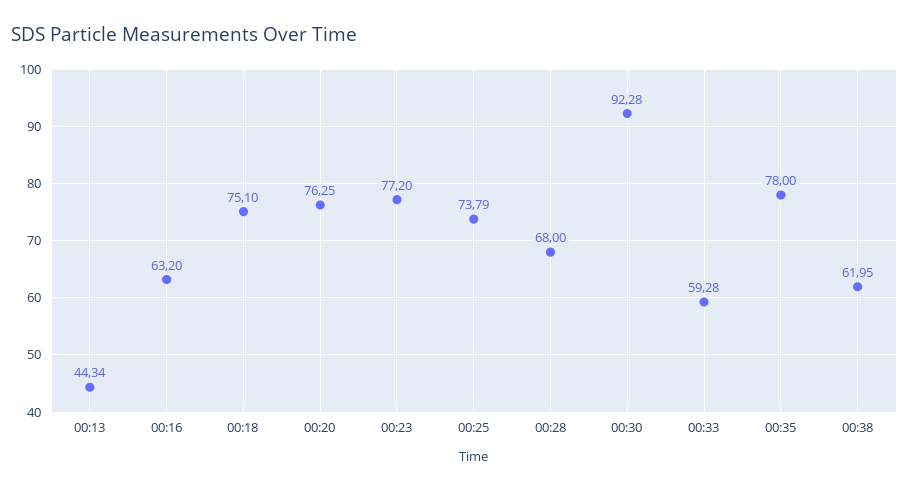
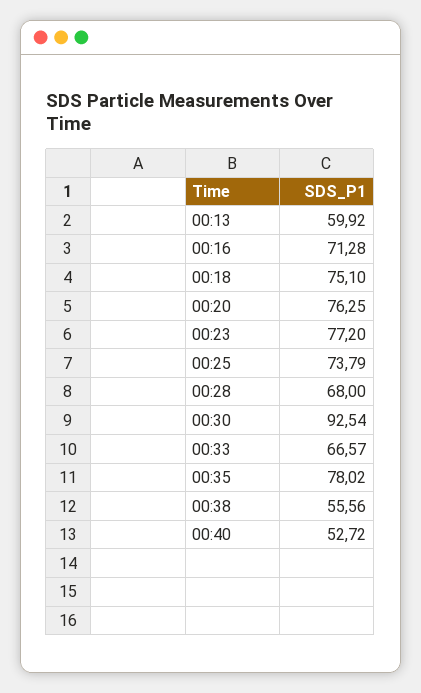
00:13: 44.34 -> 59.92
00:16: 63.2 -> 71.28
00:30: 92.28 -> 92.54
00:33: 59.28 -> 66.57
00:35: 78 -> 78.02
00:38: 61.95 -> 55.56
00:40: none -> 52.72

